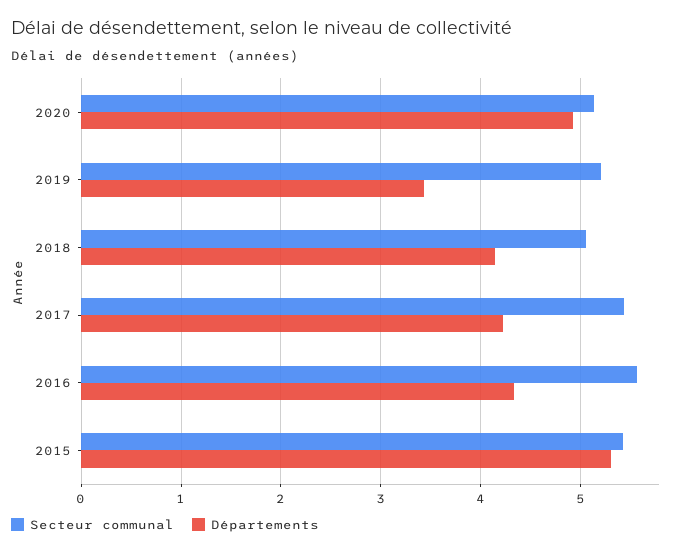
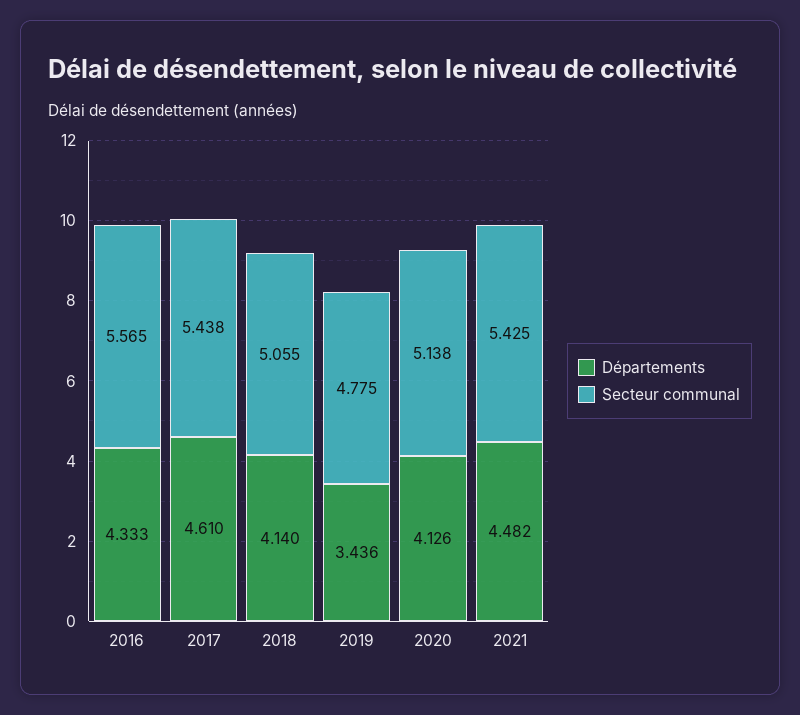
Départements, 2020: 4.9 -> 4.126
Secteur communal, 2019: 5.2 -> 4.775
Départements, 2017: 4.2 -> 4.61
Secteur communal, 2015: 5.4 -> none
Départements, 2015: 5.3 -> none
Départements, 2021: none -> 4.482
Secteur communal, 2021: none -> 5.425

